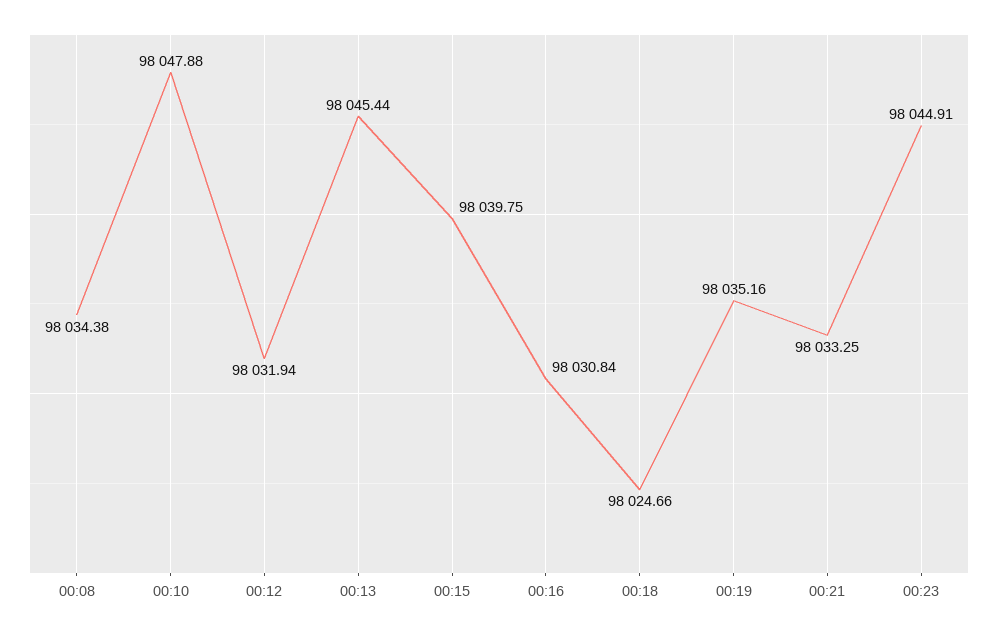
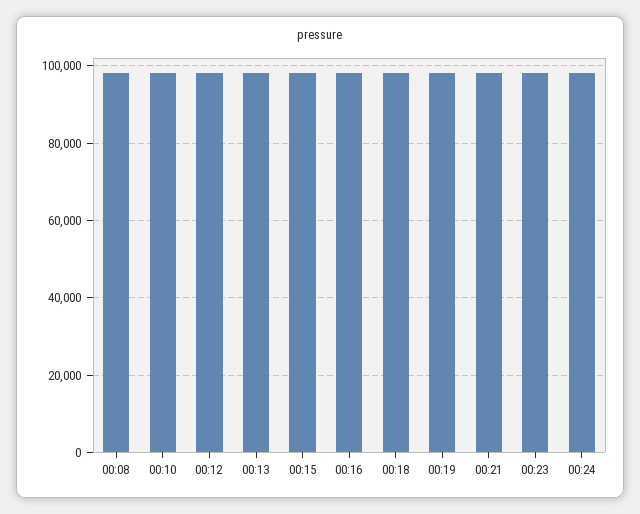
00:24: none -> 98000

